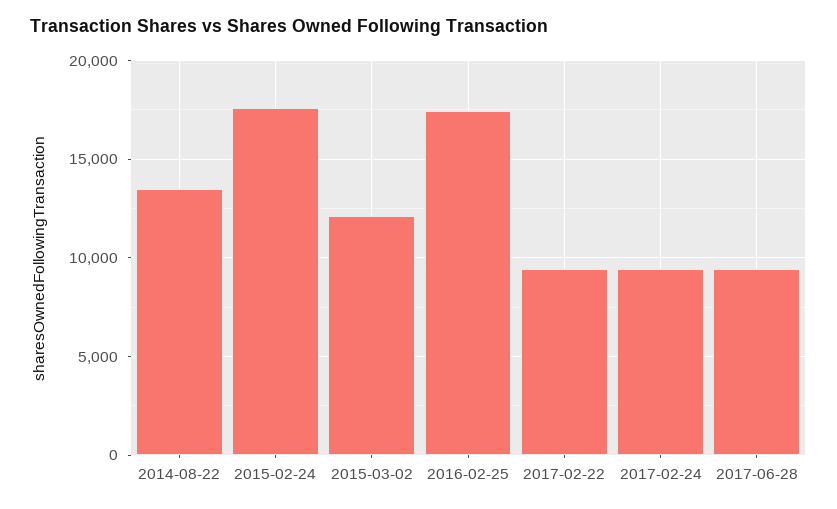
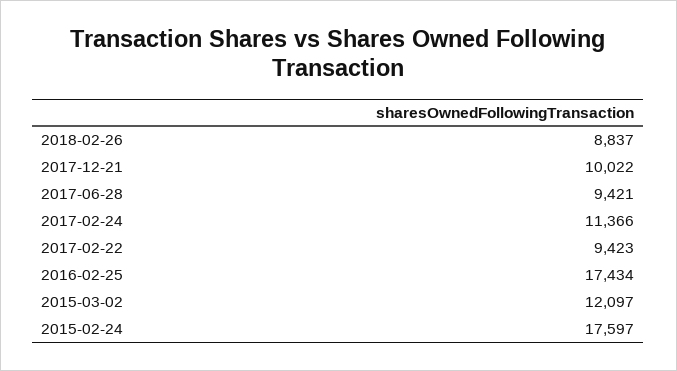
2014-08-22: 13500 -> none
2017-02-24: 9500 -> 11366
2018-02-26: none -> 8837
2017-12-21: none -> 10022

